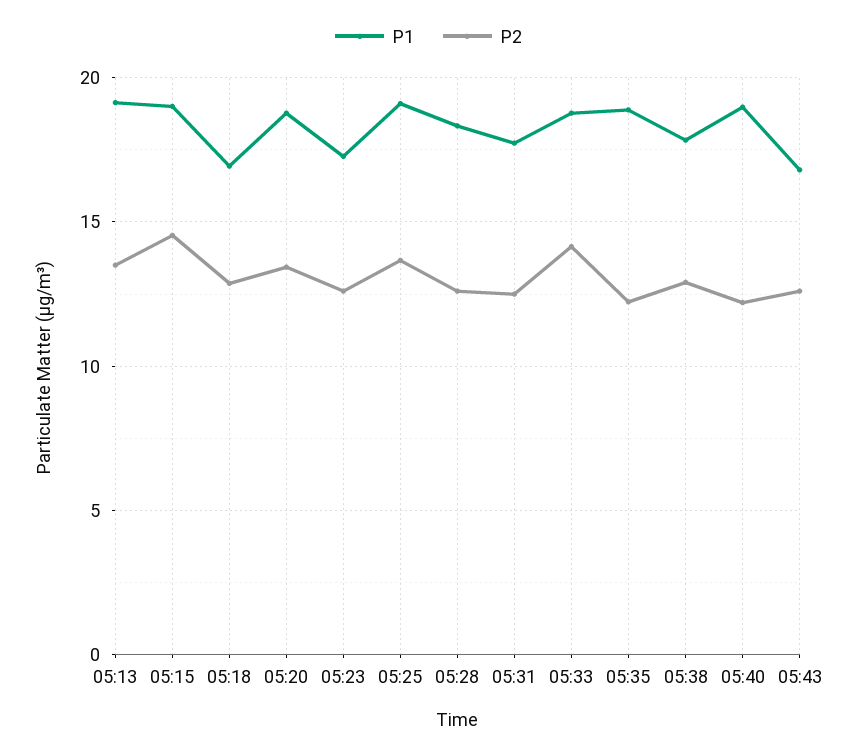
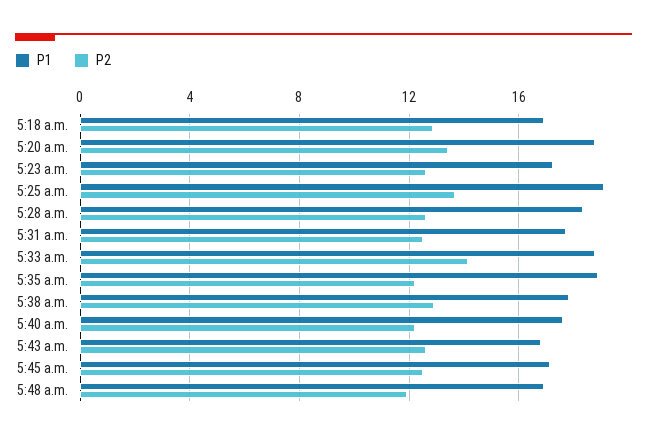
P1, 05:13: 19 -> none
P2, 05:13: 13.5 -> none
P1, 05:15: 19 -> none
P2, 05:15: 14.5 -> none
P1, 05:40: 19 -> 17.5
P1, 5:45 a.m.: none -> 17
P2, 5:45 a.m.: none -> 12.5
P1, 5:48 a.m.: none -> 17
P2, 5:48 a.m.: none -> 12

